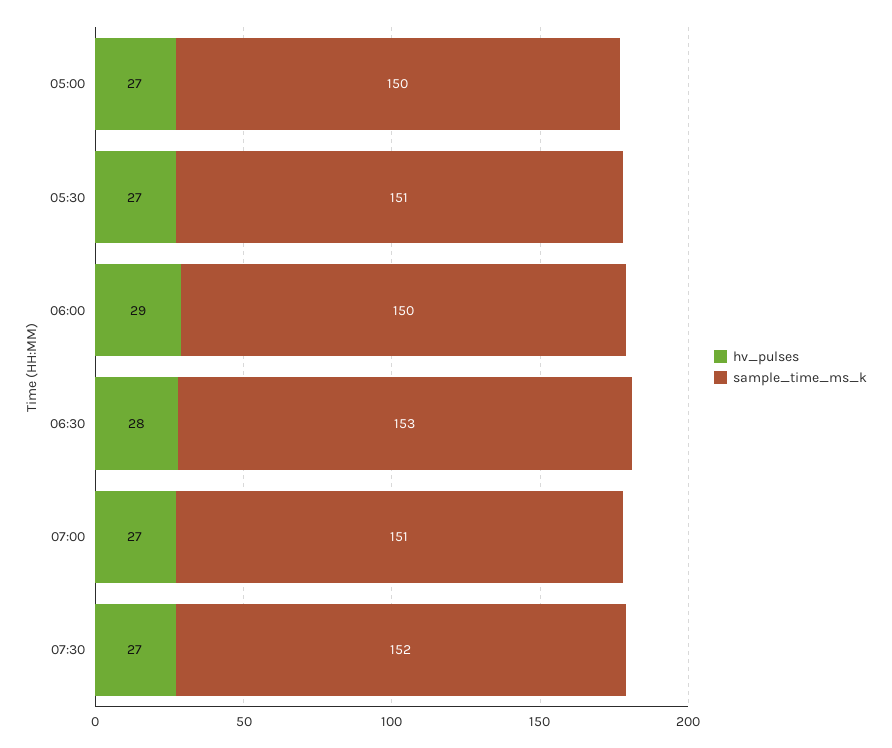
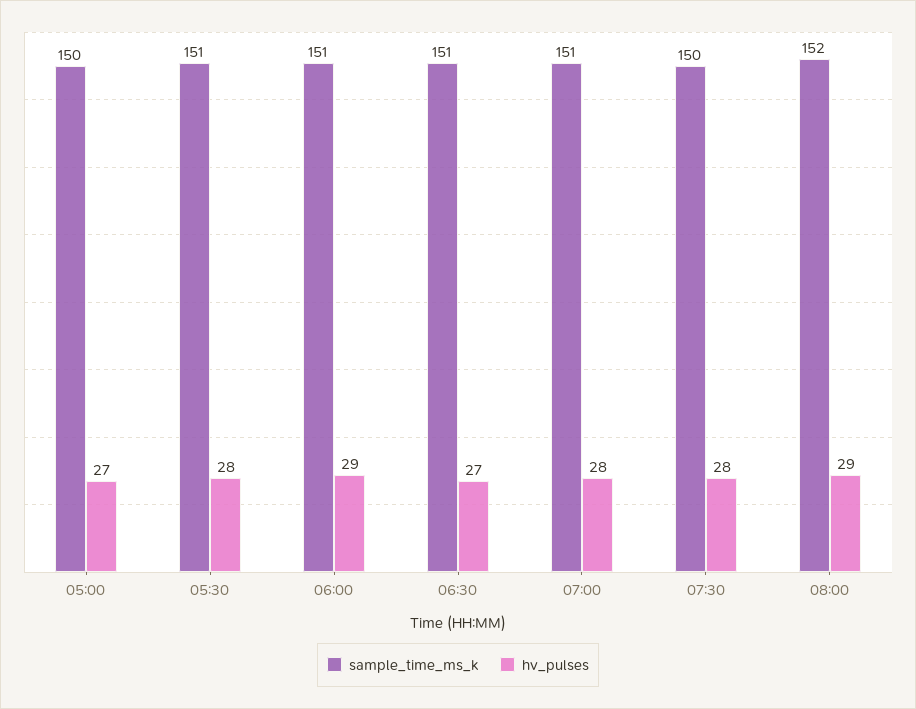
hv_pulses, 05:30: 27 -> 28
sample_time_ms_k, 06:00: 150 -> 151
hv_pulses, 06:30: 28 -> 27
sample_time_ms_k, 06:30: 153 -> 151
hv_pulses, 07:00: 27 -> 28
hv_pulses, 07:30: 27 -> 28
sample_time_ms_k, 07:30: 152 -> 150
sample_time_ms_k, 08:00: none -> 152
hv_pulses, 08:00: none -> 29

